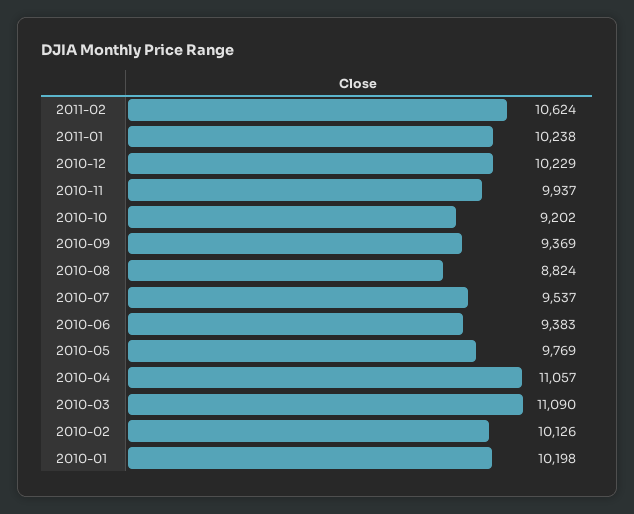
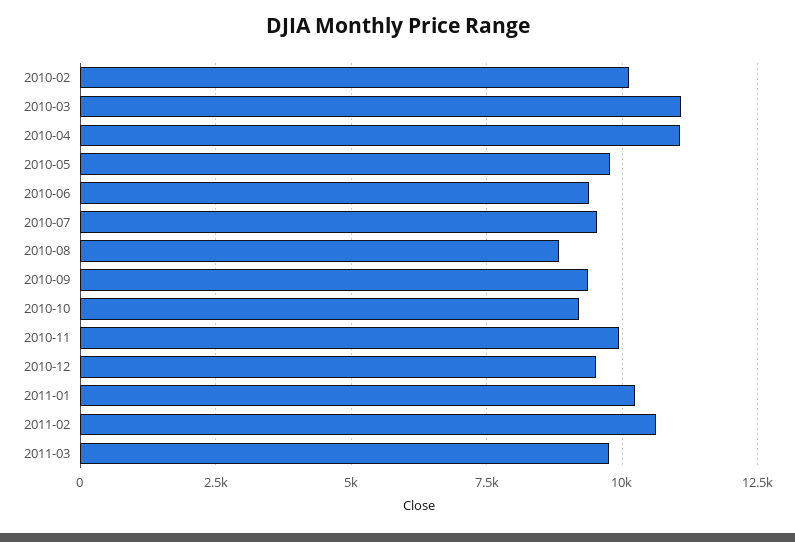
2010-12: 10229 -> 9500
2010-01: 10198 -> none
2011-03: none -> 9750

